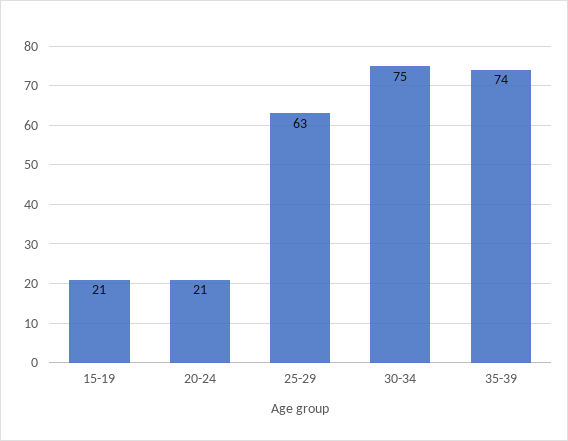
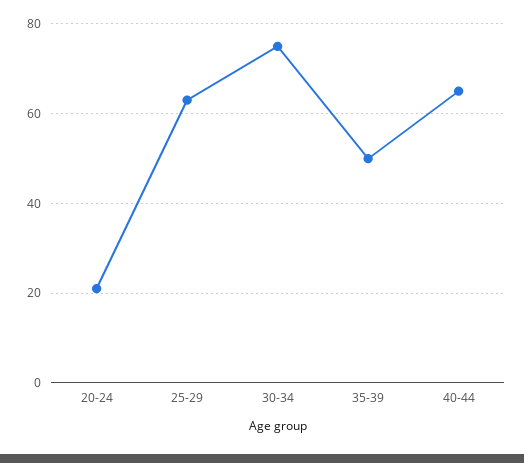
15-19: 21 -> none
35-39: 74 -> 50
40-44: none -> 65

